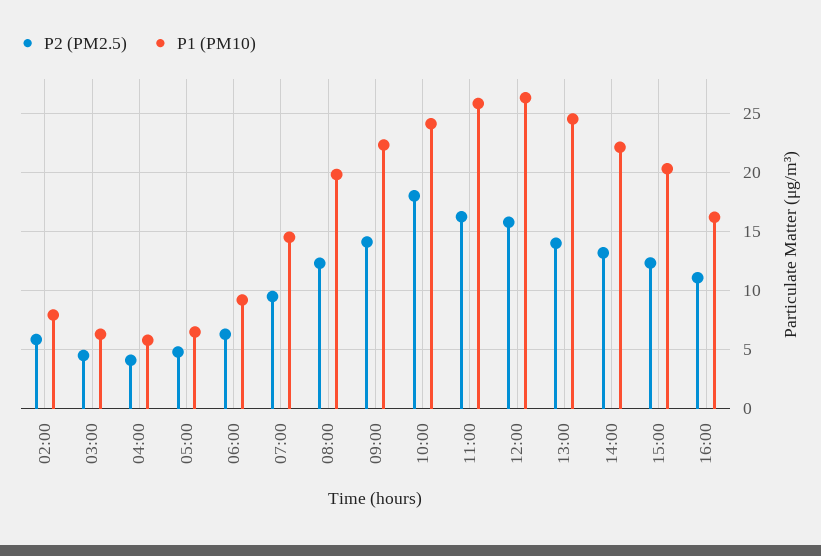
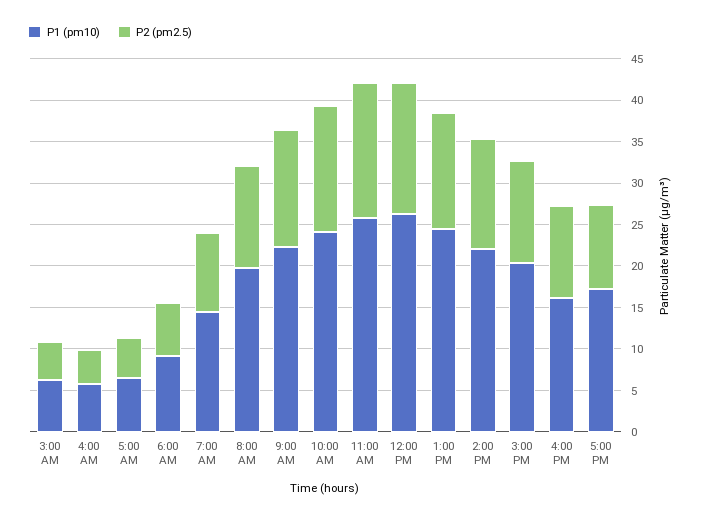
P2 (PM2.5), 02:00: 6 -> none
P1 (PM10), 02:00: 8 -> none
P2 (PM2.5), 10:00: 18 -> 15
P1 (PM10), 5:00 PM: none -> 17
P2 (PM2.5), 5:00 PM: none -> 10

